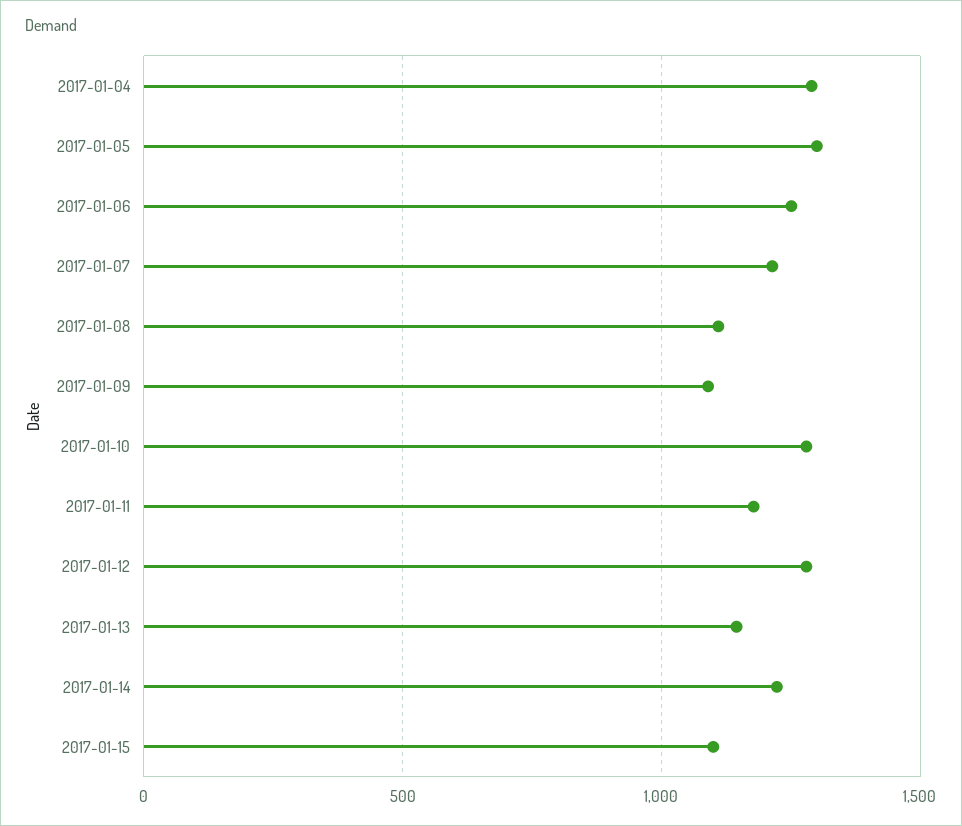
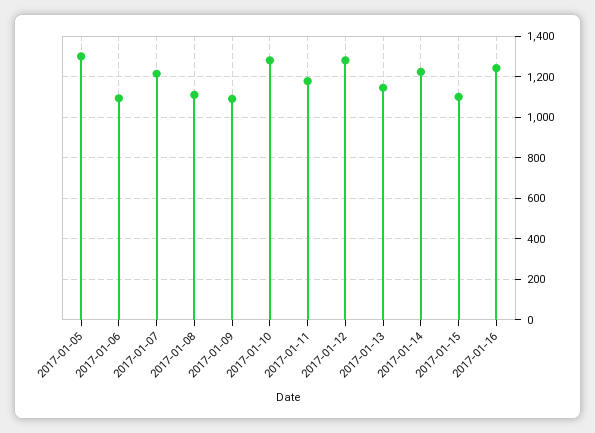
2017-01-04: 1300 -> none
2017-01-06: 1250 -> 1100
2017-01-16: none -> 1250

